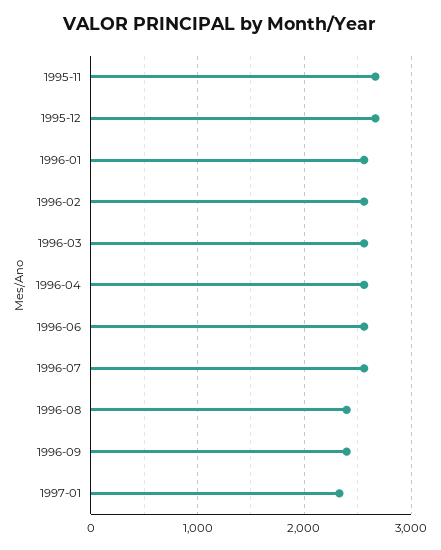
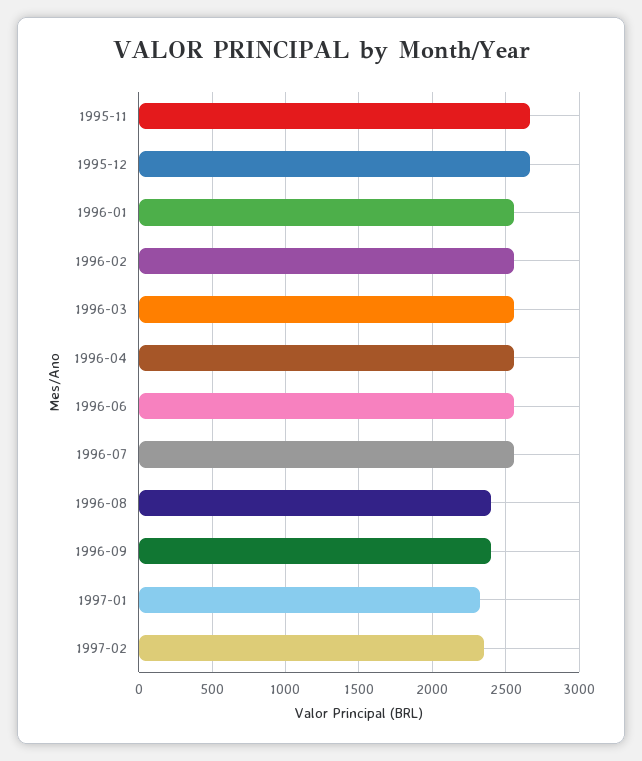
1997-02: none -> 2350

